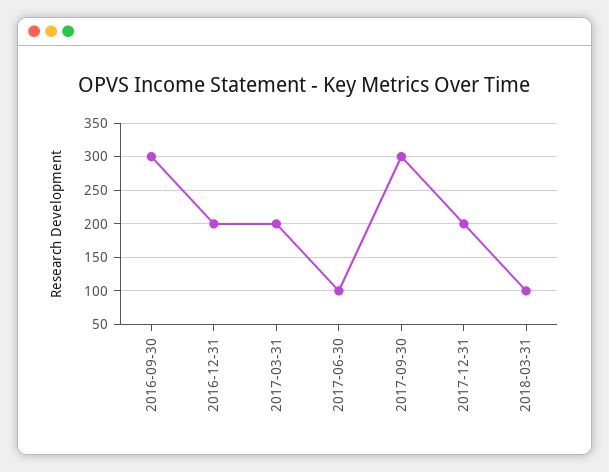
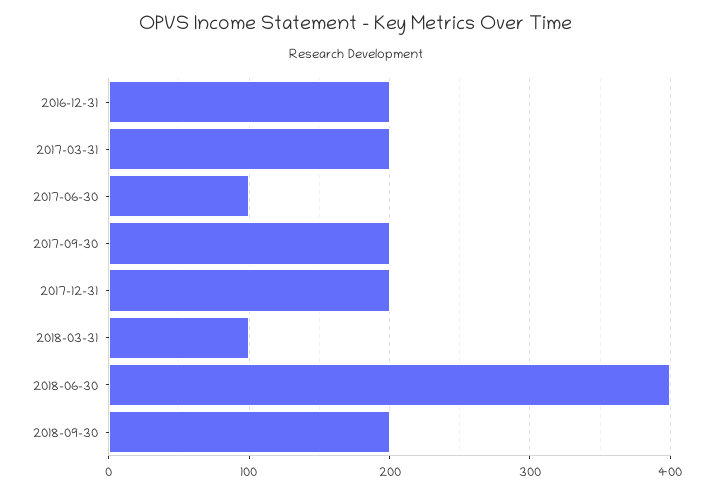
2016-09-30: 300 -> none
2017-09-30: 300 -> 200
2018-06-30: none -> 400
2018-09-30: none -> 200

